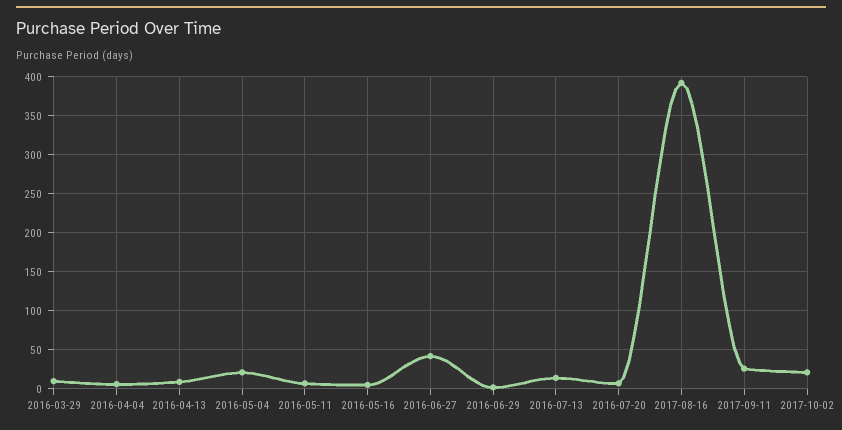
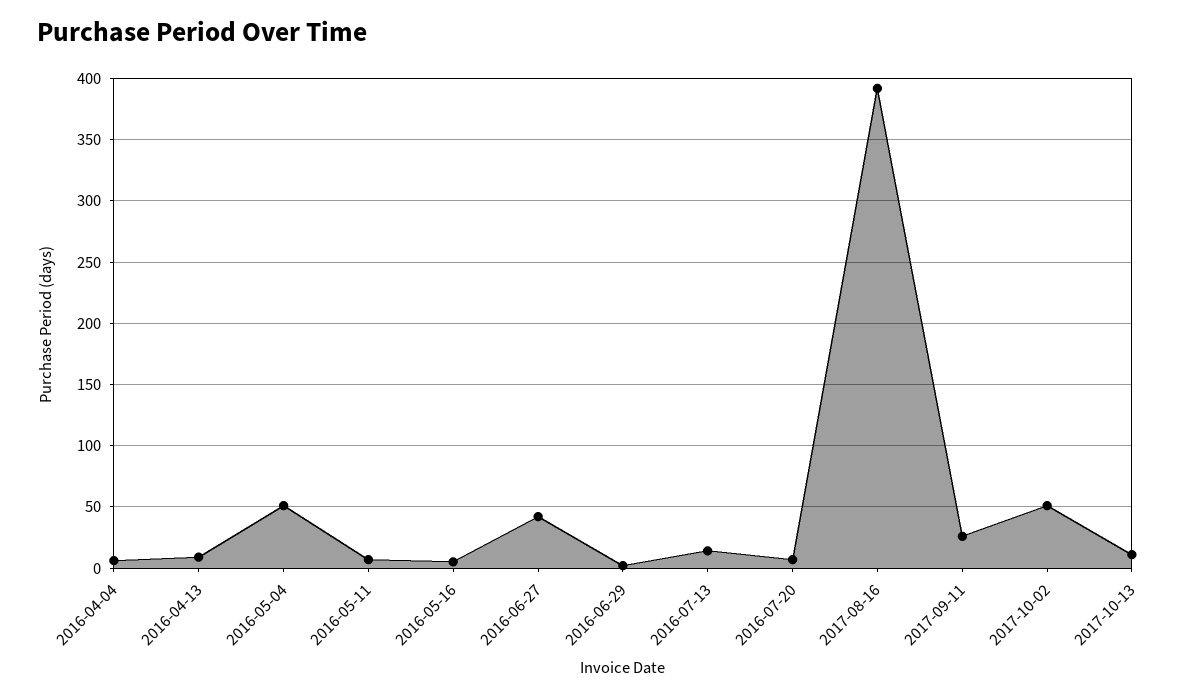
2016-03-29: 10 -> none
2016-05-04: 20 -> 50
2017-10-02: 20 -> 50
2017-10-13: none -> 10

